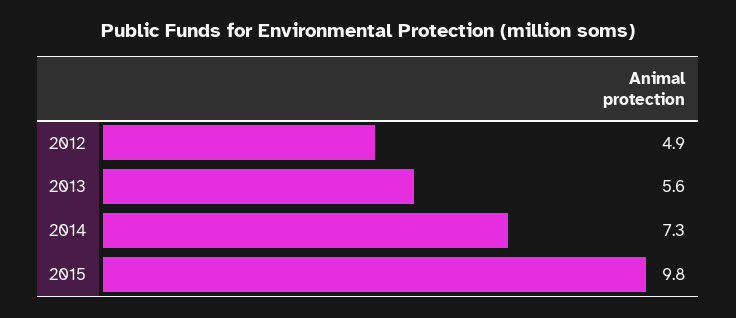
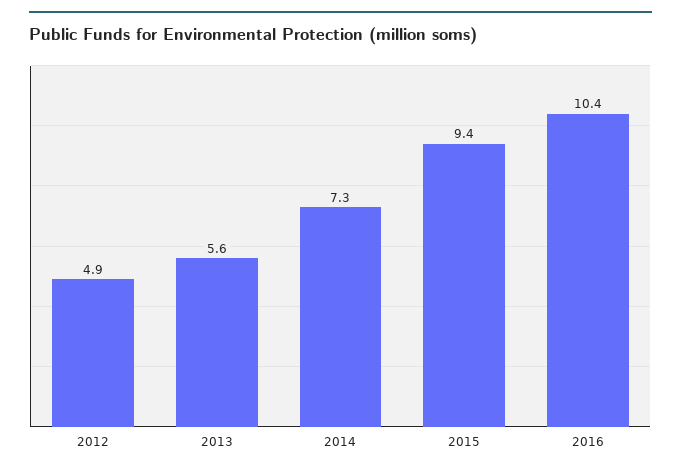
2015: 9.8 -> 9.4
2016: none -> 10.4

